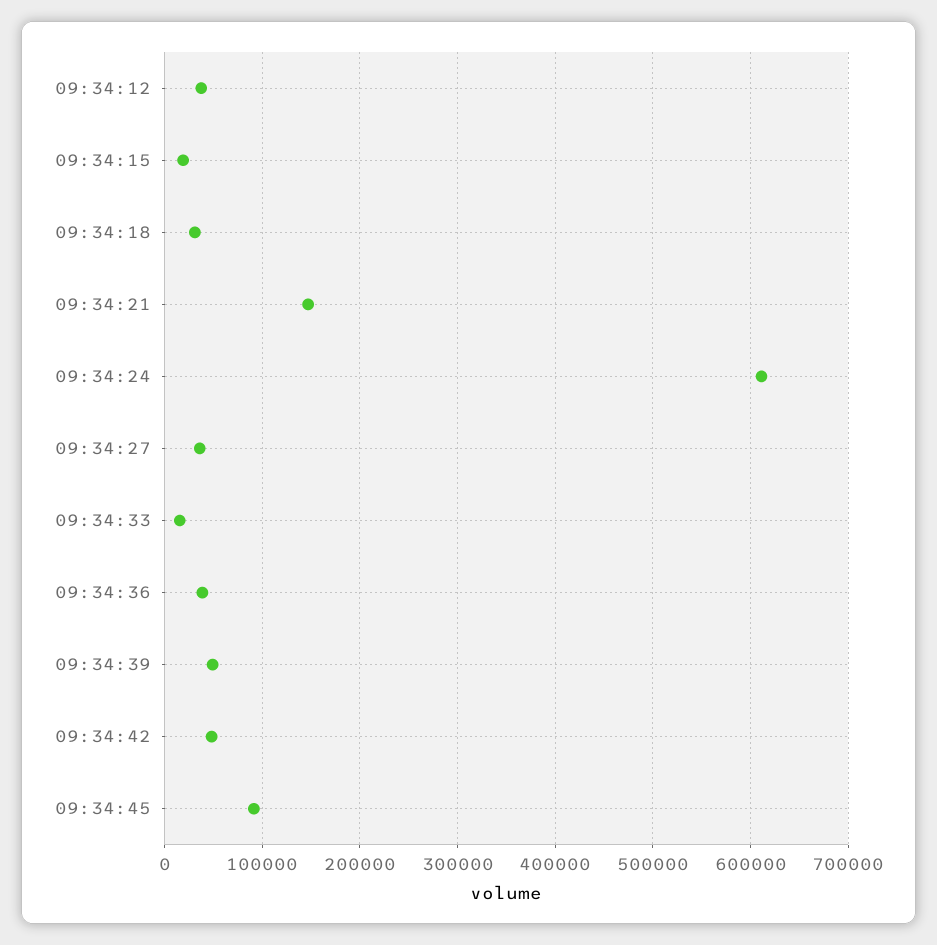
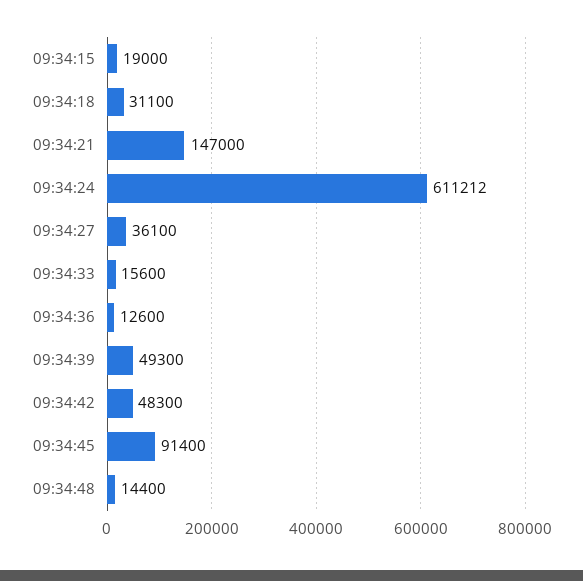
09:34:12: 40000 -> none
09:34:36: 40000 -> 12600
09:34:48: none -> 14400

